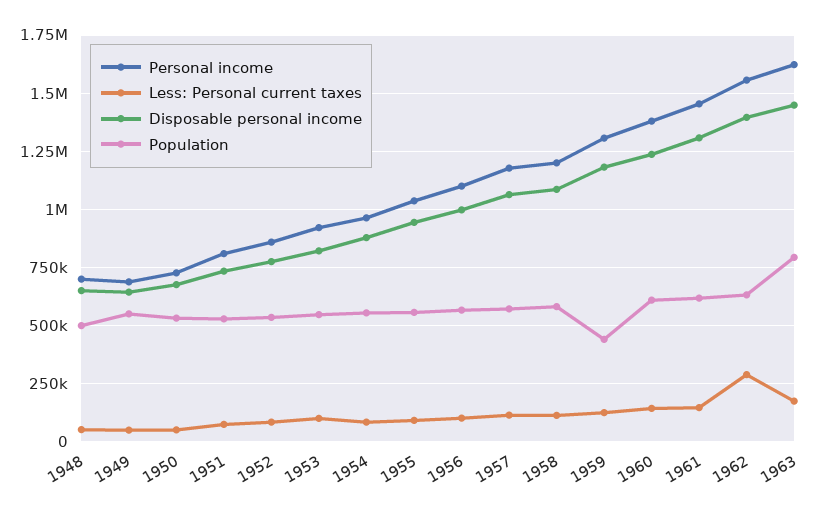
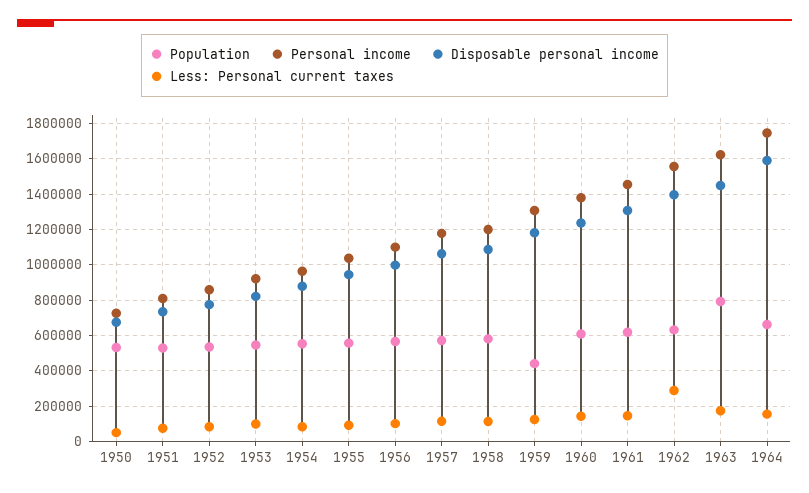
Personal income, 1948: 700000 -> none
Less: Personal current taxes, 1948: 50000 -> none
Disposable personal income, 1948: 650000 -> none
Population, 1948: 500000 -> none
Personal income, 1949: 700000 -> none
Less: Personal current taxes, 1949: 50000 -> none
Disposable personal income, 1949: 650000 -> none
Population, 1949: 550000 -> none
Population, 1964: none -> 650000
Personal income, 1964: none -> 1750000
Disposable personal income, 1964: none -> 1600000
Less: Personal current taxes, 1964: none -> 150000

